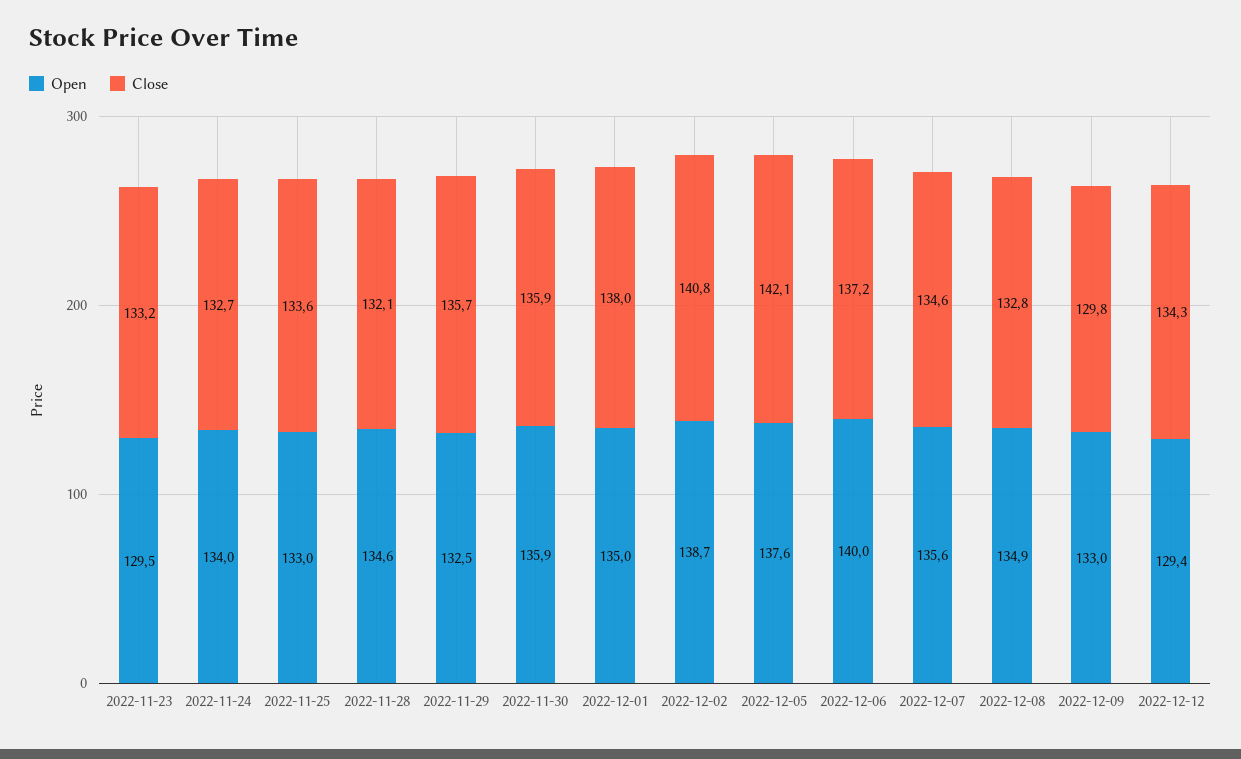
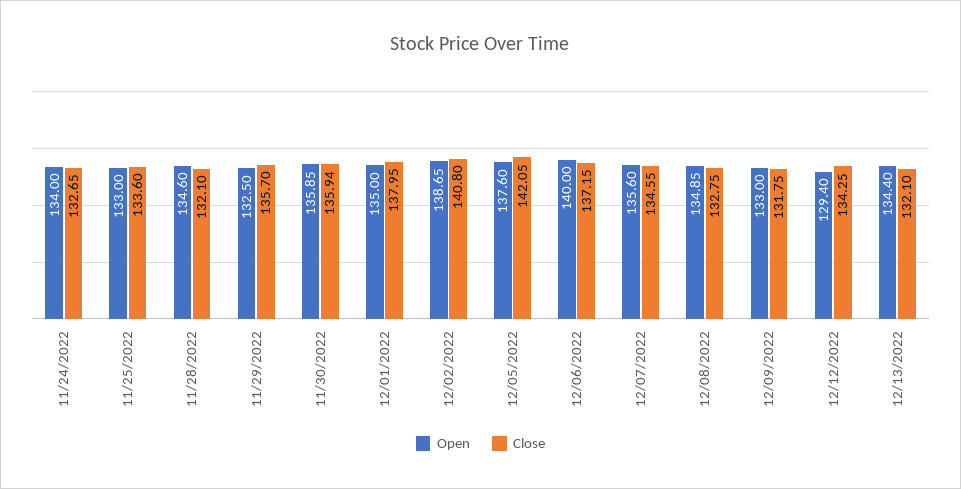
Open, 2022-11-23: 129.5 -> none
Close, 2022-11-23: 133.2 -> none
Close, 2022-12-09: 129.8 -> 131.75
Open, 12/13/2022: none -> 134.4
Close, 12/13/2022: none -> 132.1

